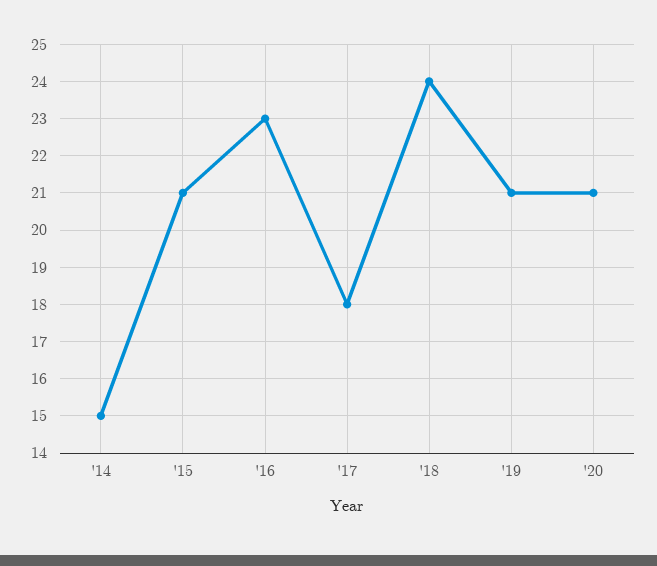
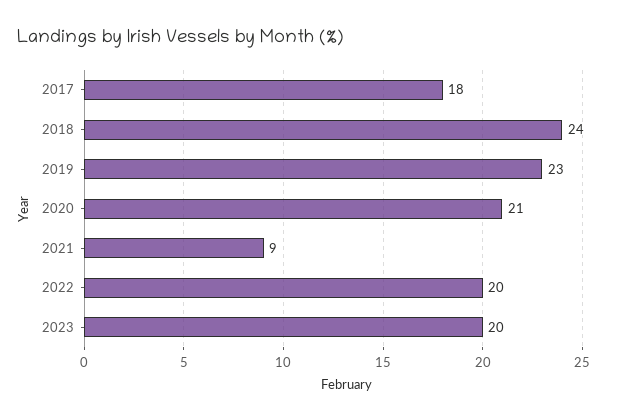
'14: 15 -> none
'15: 21 -> none
'16: 23 -> none
'19: 21 -> 23
2021: none -> 9
2022: none -> 20
2023: none -> 20

